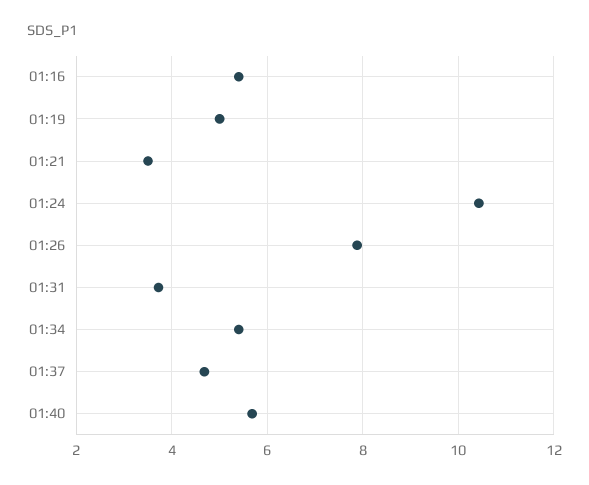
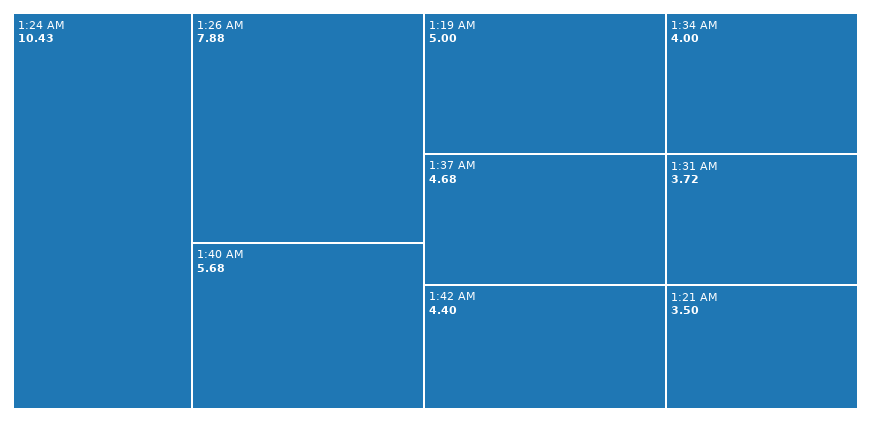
01:16: 5.4 -> none
01:34: 5.4 -> 4
1:42 AM: none -> 4.4

